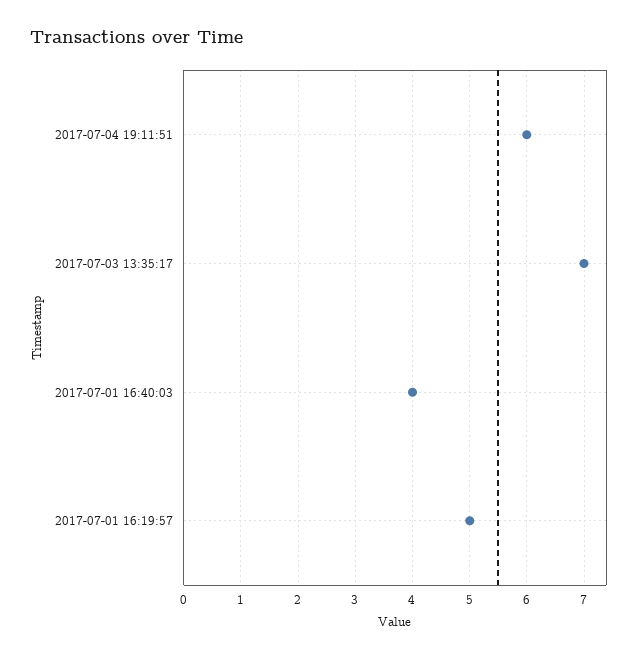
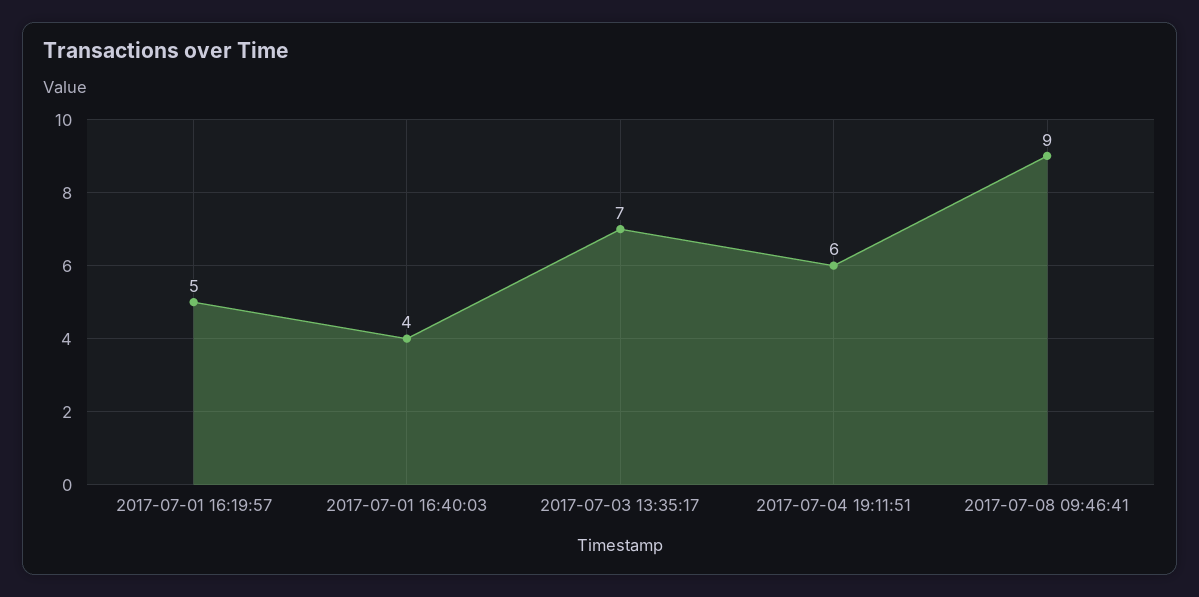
2017-07-08 09:46:41: none -> 9

